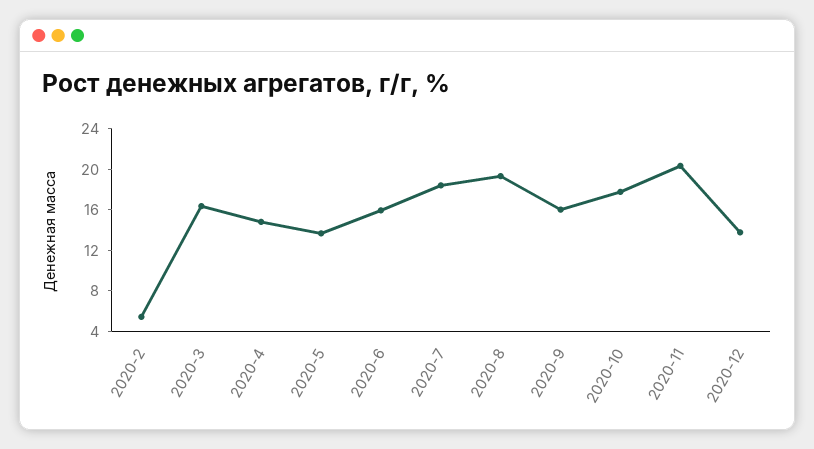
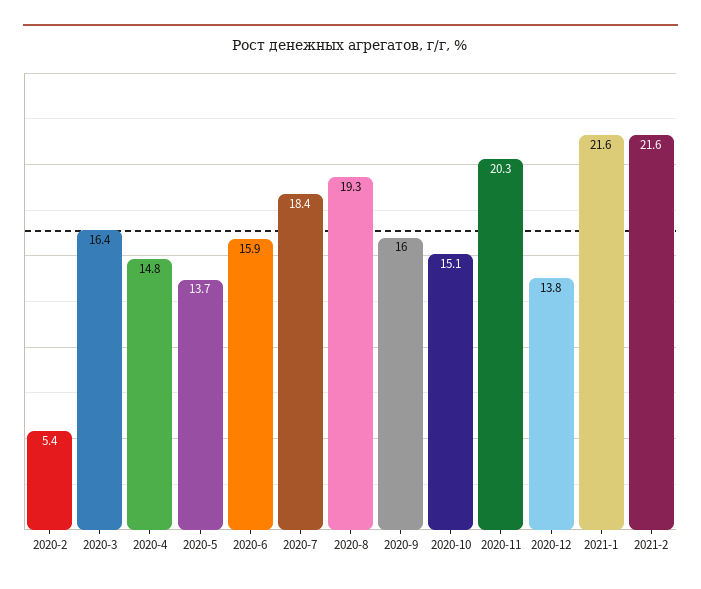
2020-10: 18 -> 15.1
2021-1: none -> 21.6
2021-2: none -> 21.6

